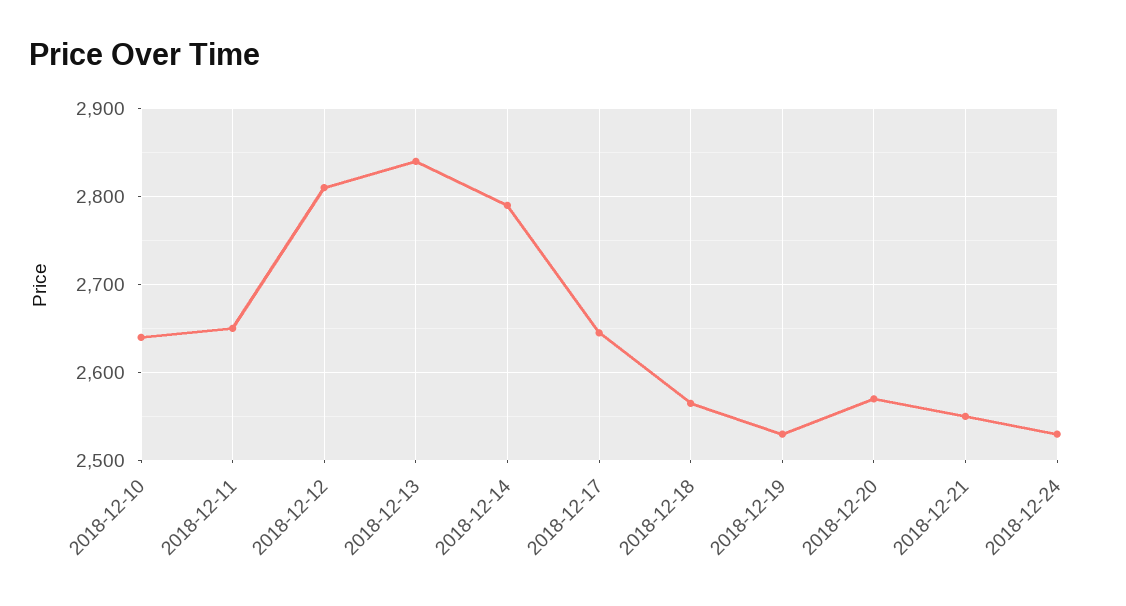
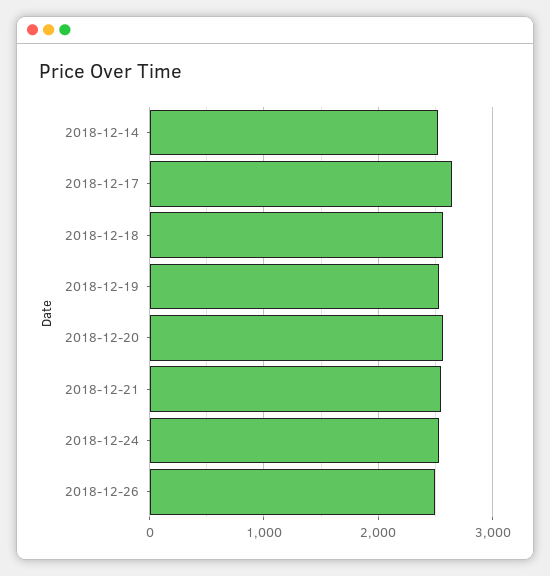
2018-12-10: 2640 -> none
2018-12-11: 2650 -> none
2018-12-12: 2810 -> none
2018-12-13: 2840 -> none
2018-12-14: 2790 -> 2500
2018-12-26: none -> 2500

